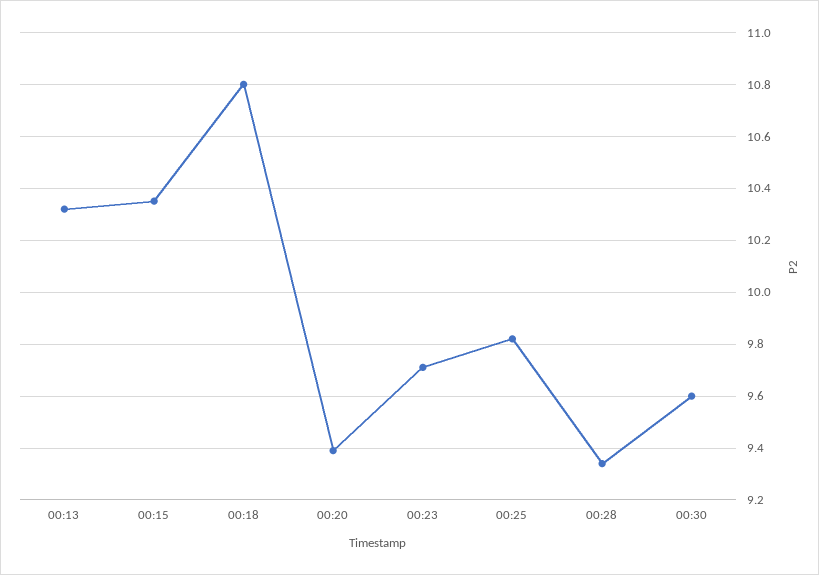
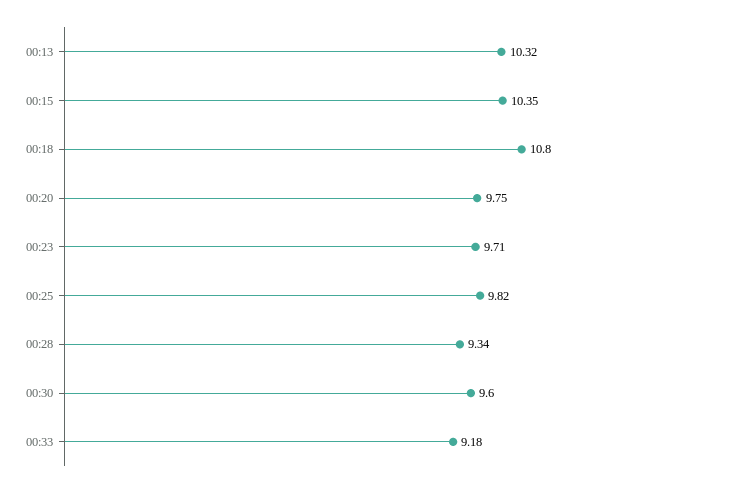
00:20: 9.4 -> 9.75
00:33: none -> 9.18

